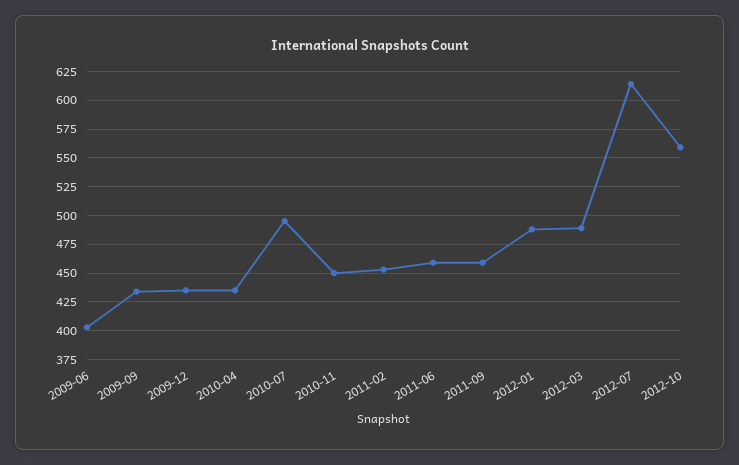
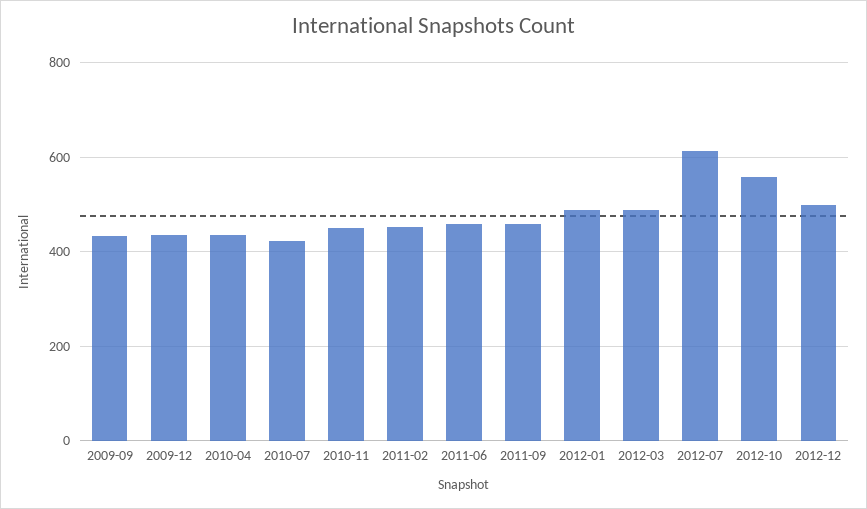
2009-06: 400 -> none
2010-07: 500 -> 420
2012-12: none -> 500

